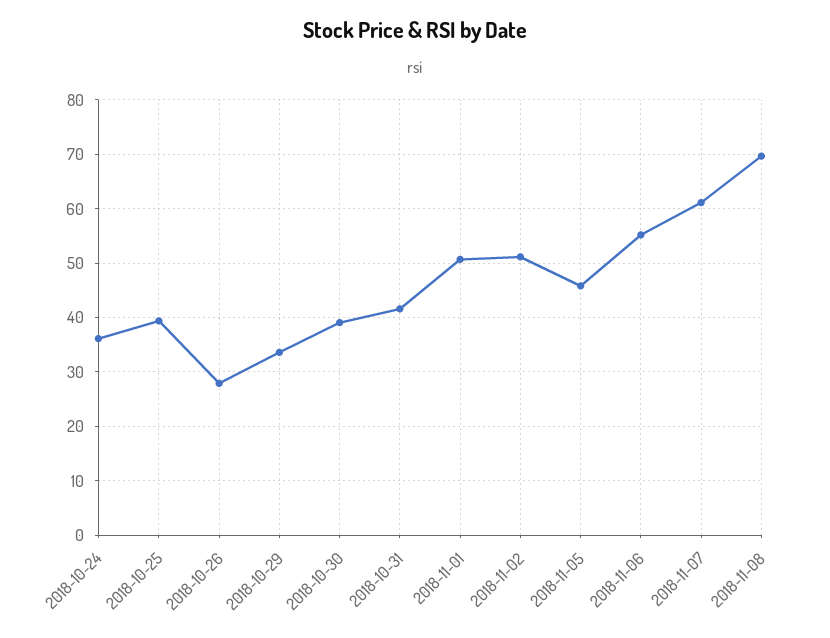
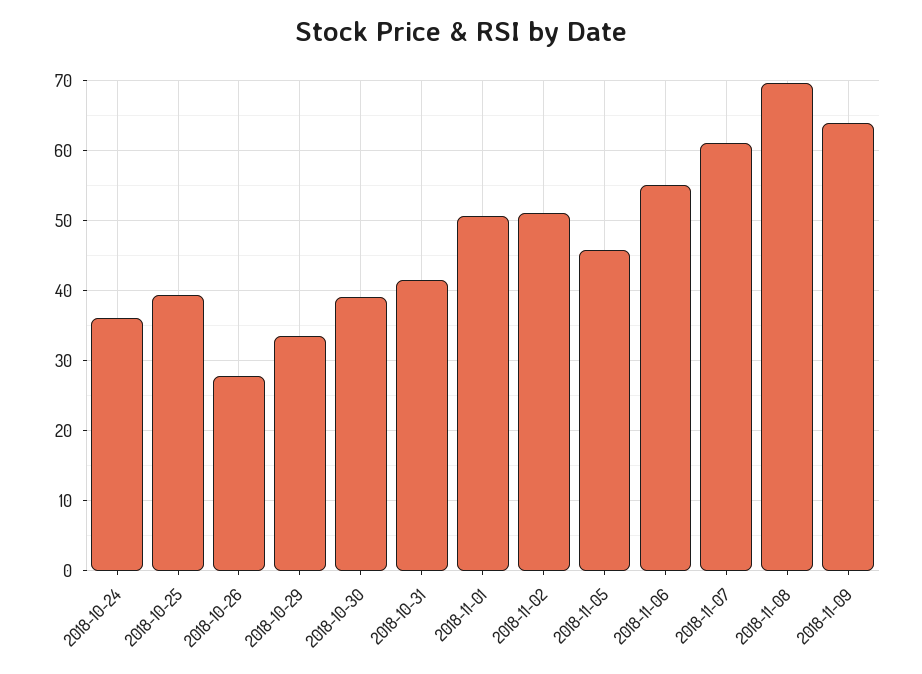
2018-11-09: none -> 64

